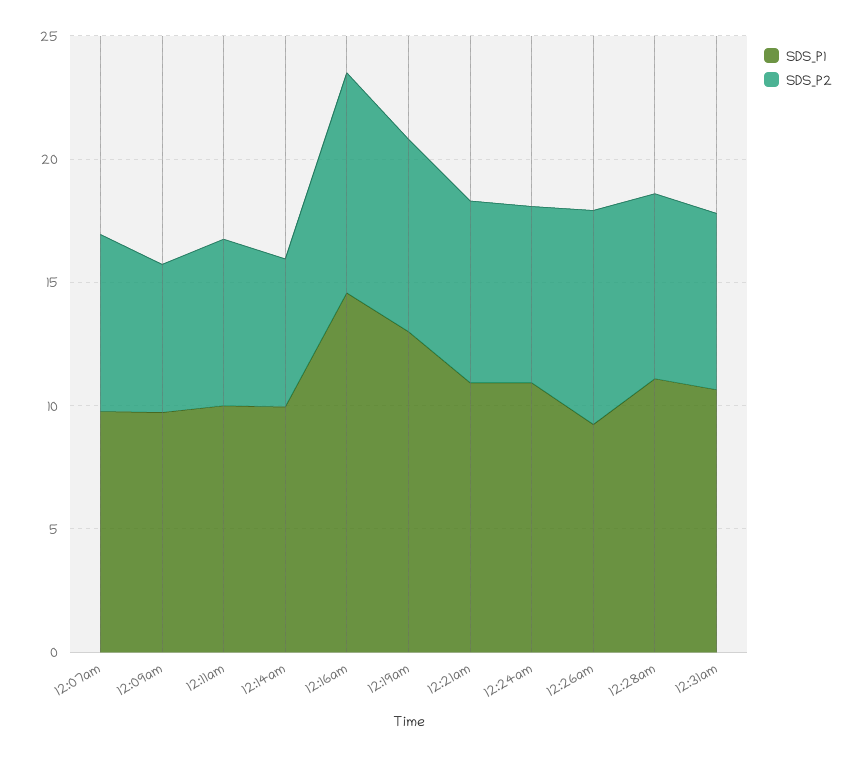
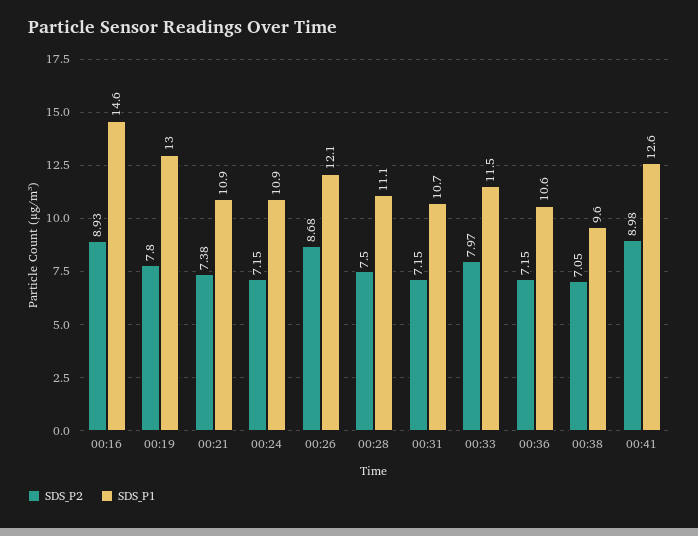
SDS_P1, 12:07am: 10 -> none
SDS_P2, 12:07am: 7 -> none
SDS_P1, 12:09am: 10 -> none
SDS_P2, 12:09am: 6 -> none
SDS_P1, 12:11am: 10 -> none
SDS_P2, 12:11am: 7 -> none
SDS_P1, 12:14am: 10 -> none
SDS_P2, 12:14am: 6 -> none
SDS_P1, 12:26am: 9 -> 12.1
SDS_P2, 00:33: none -> 7.97
SDS_P1, 00:33: none -> 11.5
SDS_P2, 00:36: none -> 7.15
SDS_P1, 00:36: none -> 10.6
SDS_P2, 00:38: none -> 7.05
SDS_P1, 00:38: none -> 9.6
SDS_P2, 00:41: none -> 8.98
SDS_P1, 00:41: none -> 12.6

